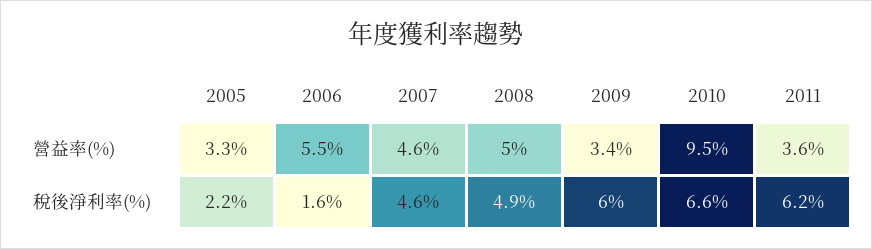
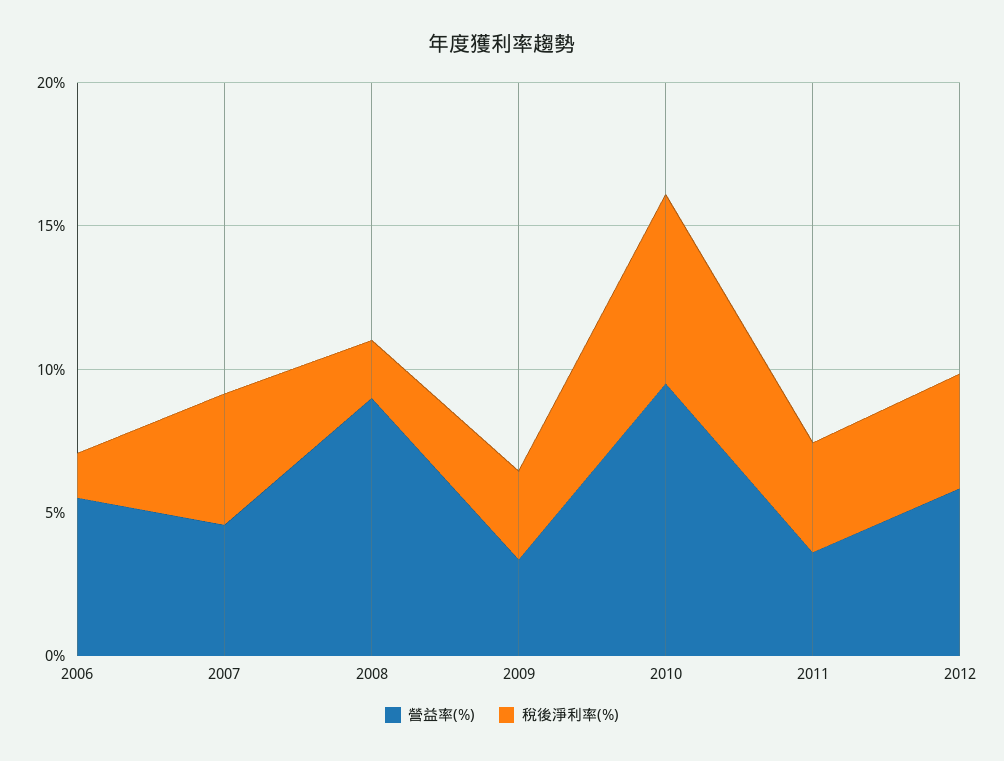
營益率(%), 2005: 3.3 -> none
營益率(%), 2008: 5 -> 9
稅後淨利率(%), 2005: 2.2 -> none
稅後淨利率(%), 2008: 4.9 -> 2
稅後淨利率(%), 2009: 6 -> 3
稅後淨利率(%), 2011: 6.2 -> 4
營益率(%), 2012: none -> 6
稅後淨利率(%), 2012: none -> 4

